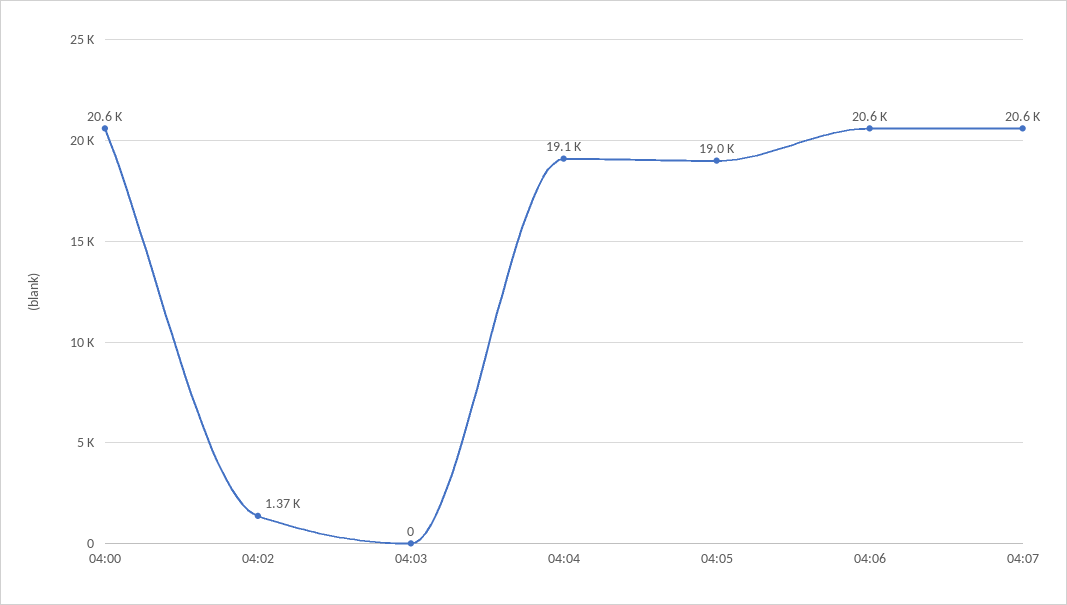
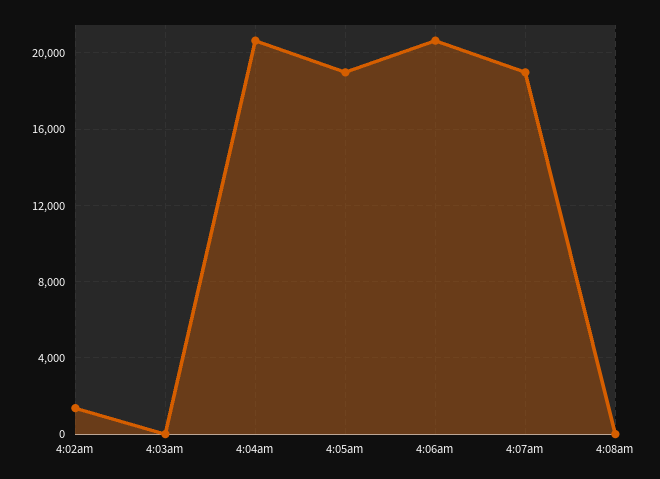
04:00: 20600 -> none
04:04: 19100 -> 20500
04:07: 20600 -> 19000
4:08am: none -> 0

